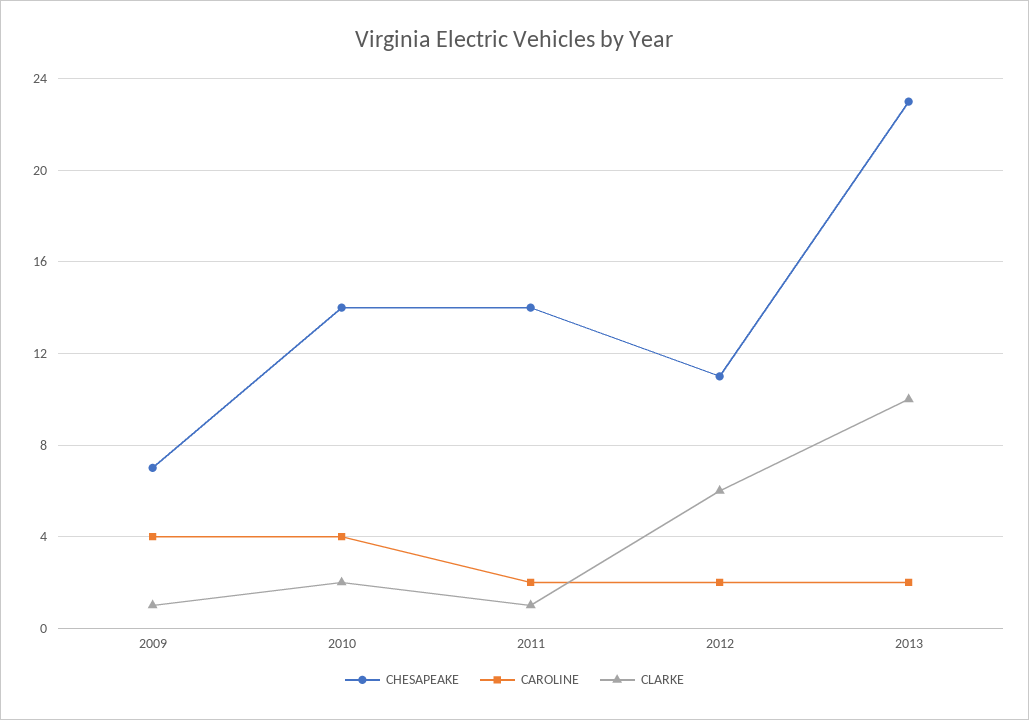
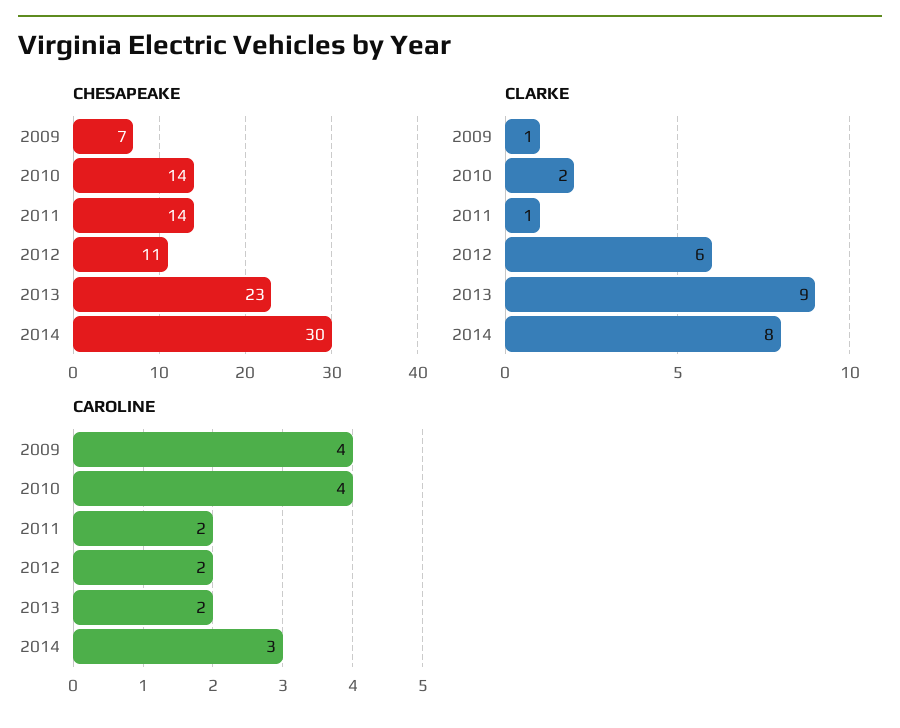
CLARKE, 2013: 10 -> 9
CHESAPEAKE, 2014: none -> 30
CLARKE, 2014: none -> 8
CAROLINE, 2014: none -> 3

